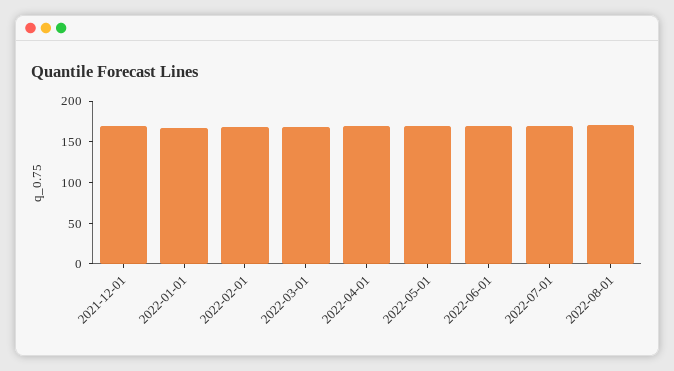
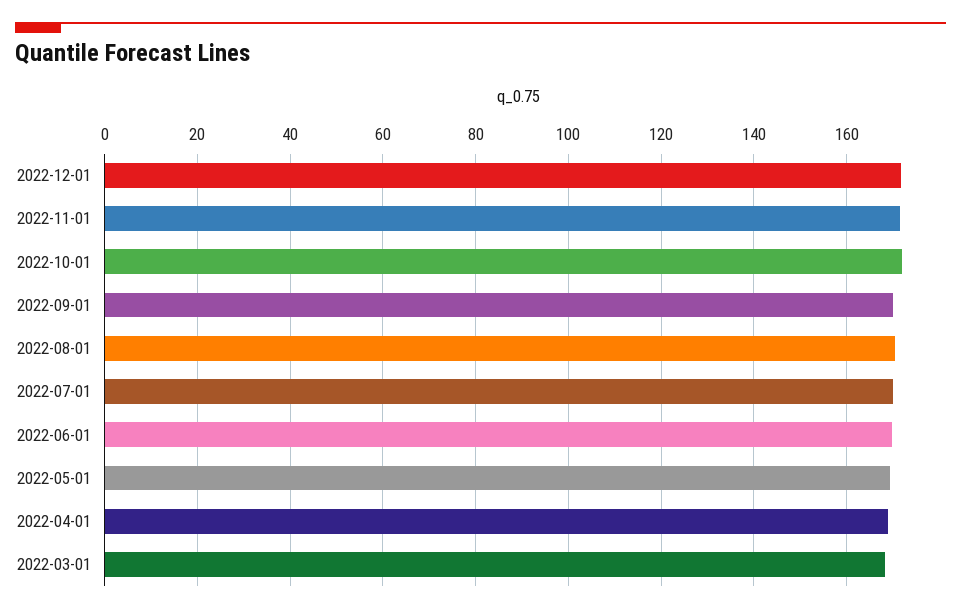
2021-12-01: 170 -> none
2022-01-01: 170 -> none
2022-02-01: 170 -> none
2022-12-01: none -> 172
2022-11-01: none -> 172
2022-10-01: none -> 172
2022-09-01: none -> 170

